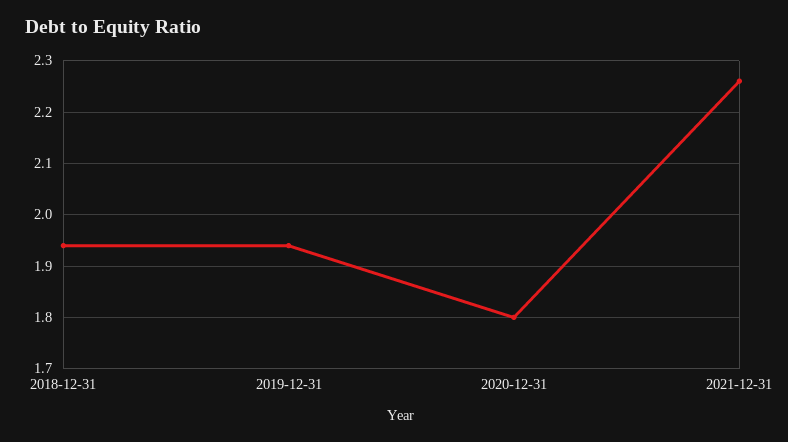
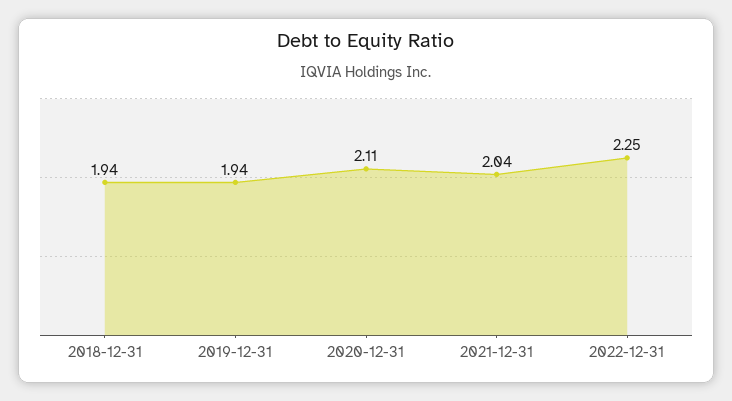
2020-12-31: 1.8 -> 2.11
2021-12-31: 2.25 -> 2.04
2022-12-31: none -> 2.25

